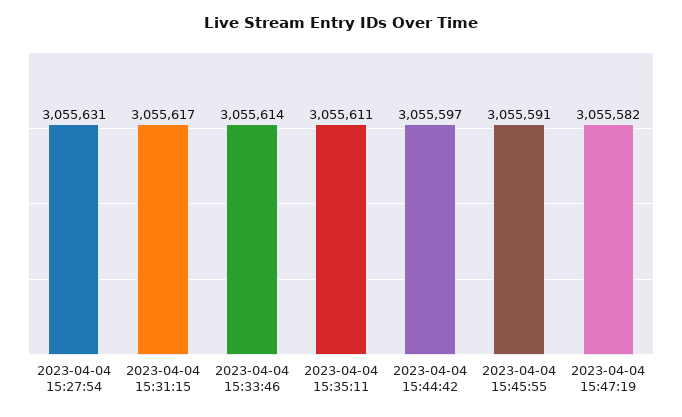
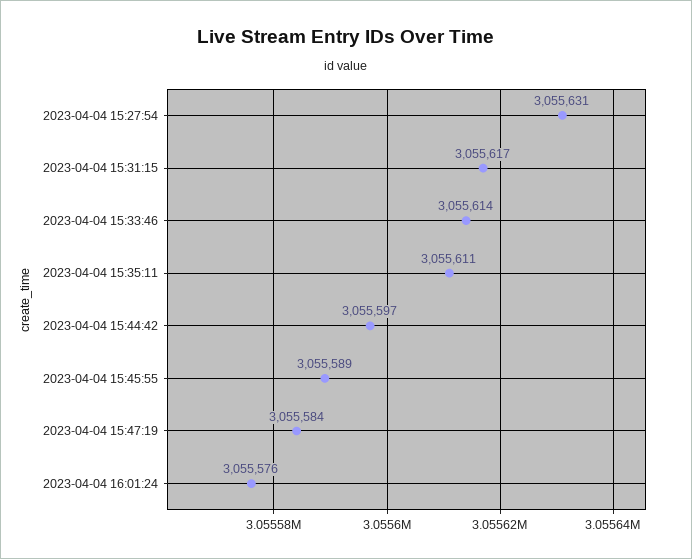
2023-04-04 15:45:55: 3055591 -> 3055589
2023-04-04 15:47:19: 3055582 -> 3055584
2023-04-04 16:01:24: none -> 3055576

